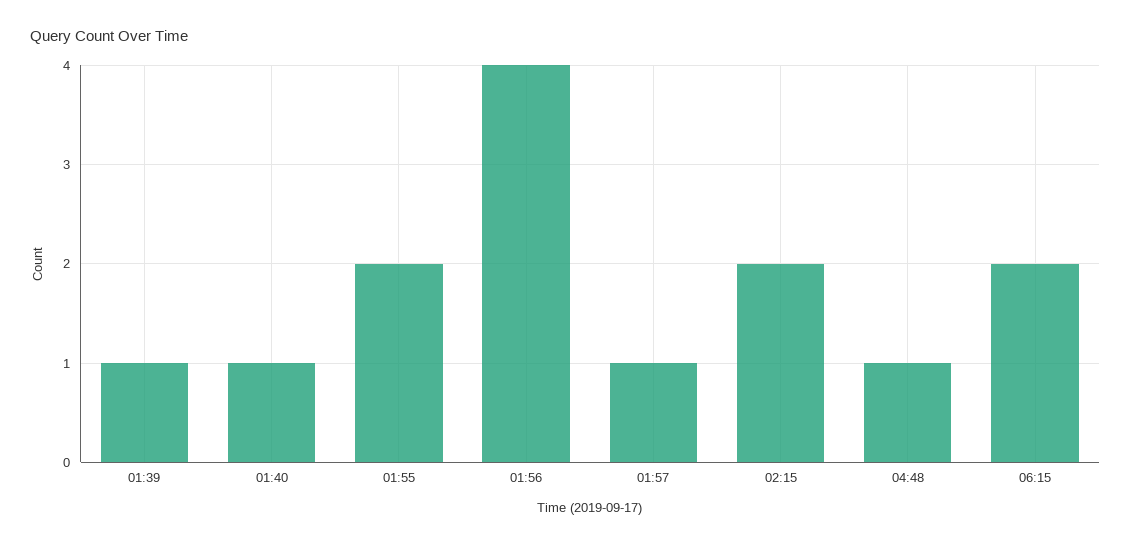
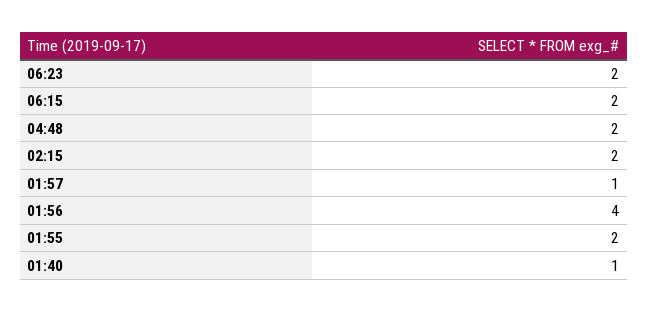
01:39: 1 -> none
04:48: 1 -> 2
06:23: none -> 2

